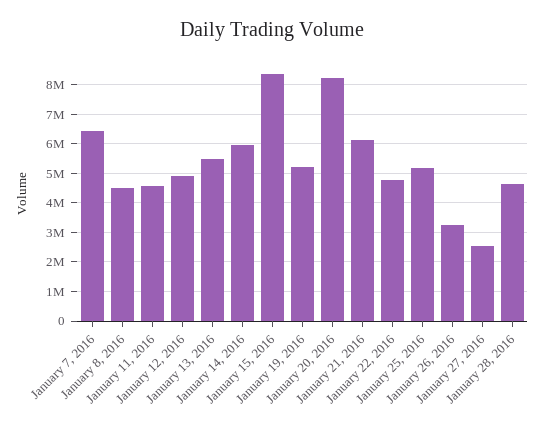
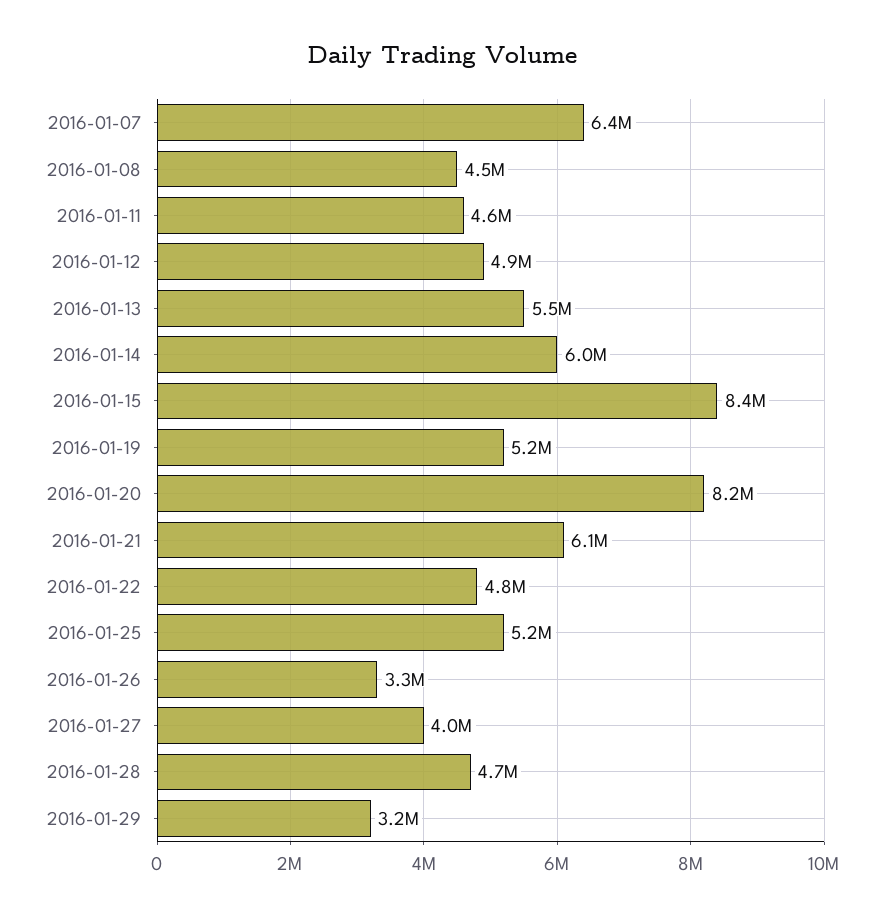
January 27, 2016: 2500000 -> 4000000
2016-01-29: none -> 3200000

